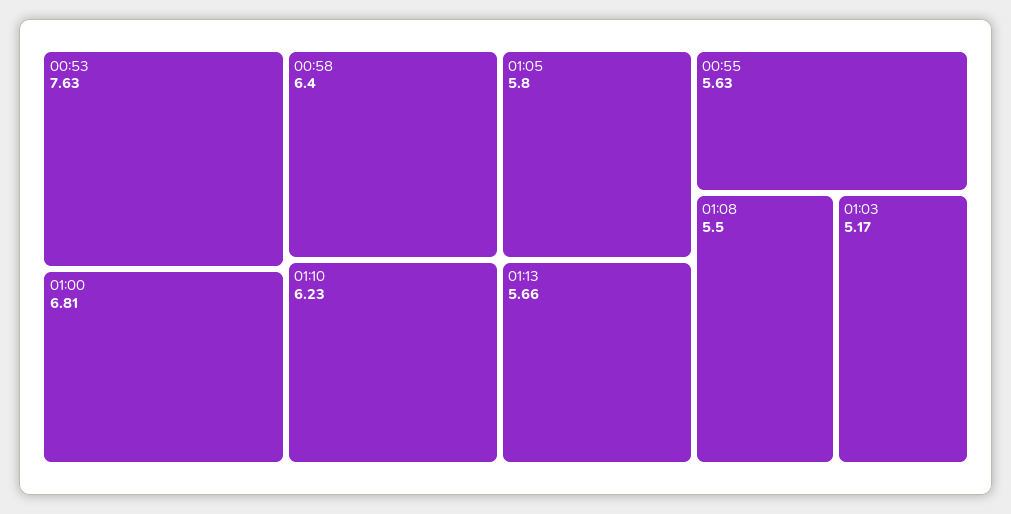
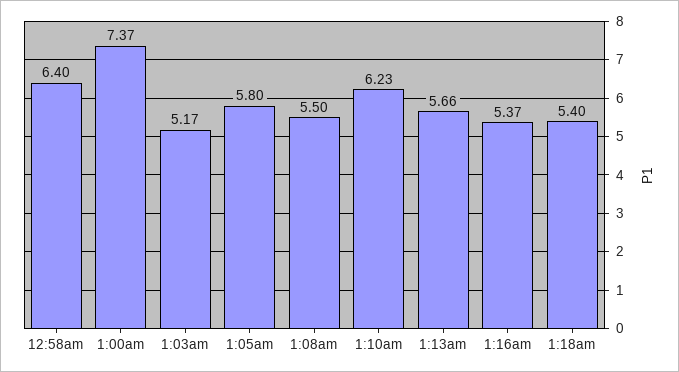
00:53: 7.63 -> none
01:00: 6.81 -> 7.37
00:55: 5.63 -> none
1:16am: none -> 5.37
1:18am: none -> 5.4

